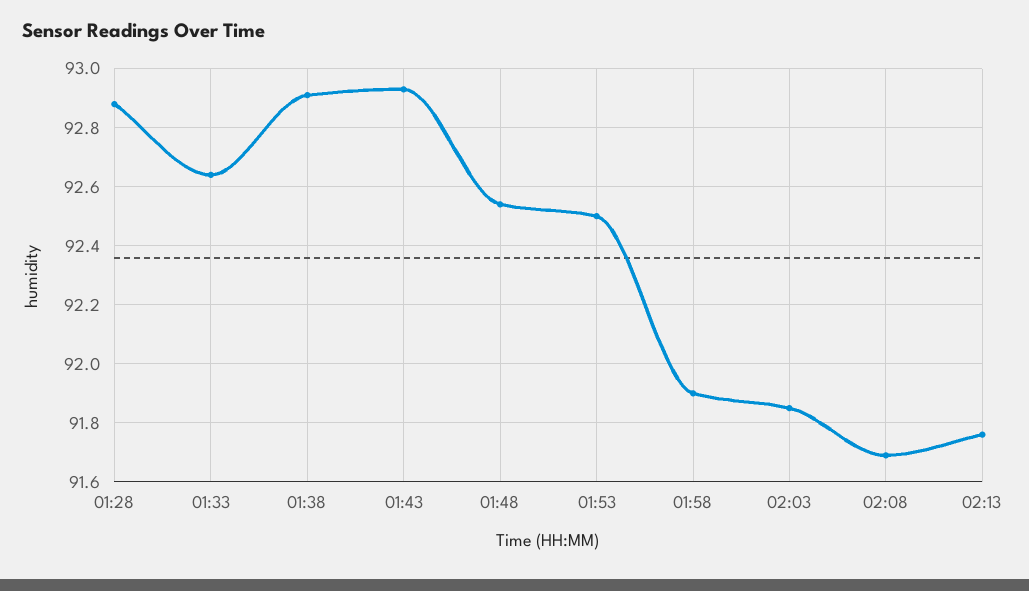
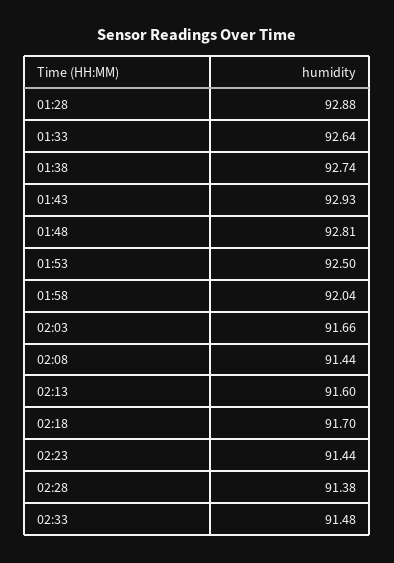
01:38: 92.9 -> 92.74
01:48: 92.55 -> 92.81
01:58: 91.9 -> 92.04
02:03: 91.85 -> 91.66
02:08: 91.7 -> 91.44
02:13: 91.75 -> 91.6
02:18: none -> 91.7
02:23: none -> 91.44
02:28: none -> 91.38
02:33: none -> 91.48

